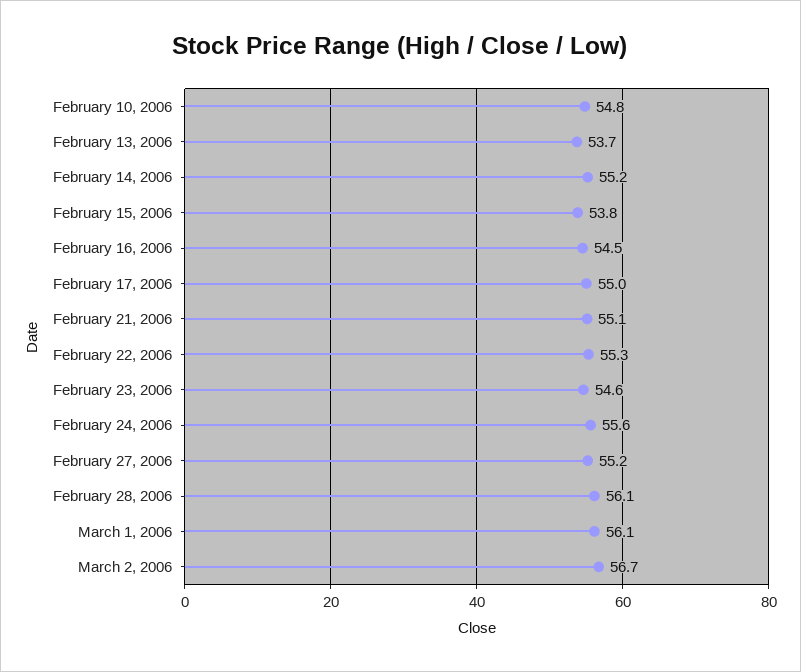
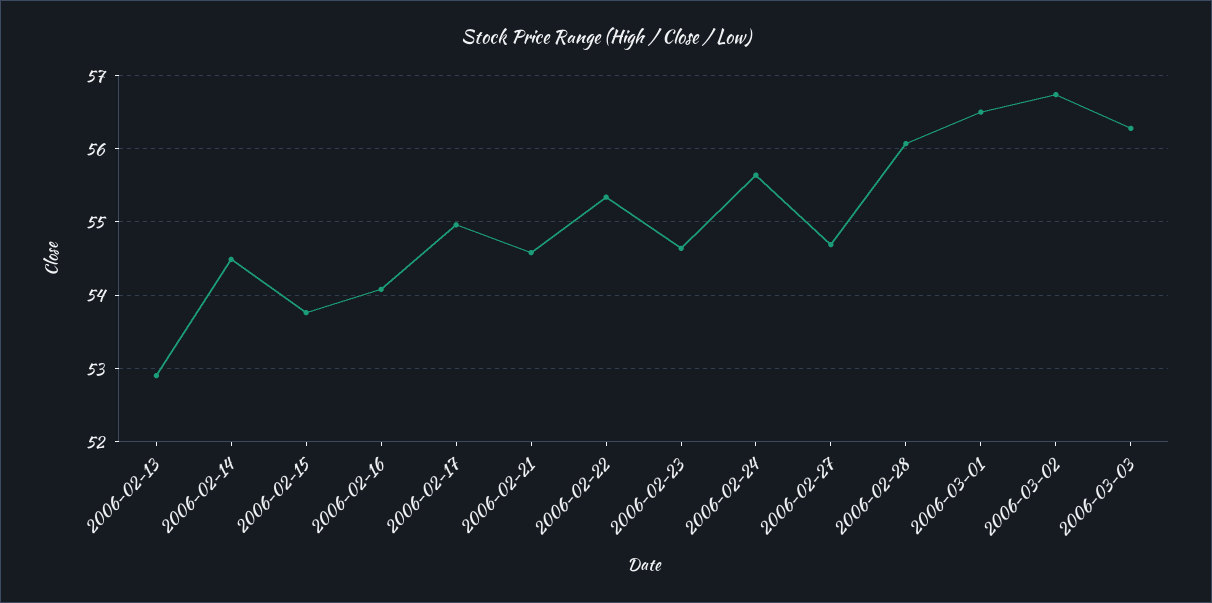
February 10, 2006: 54.8 -> none
February 13, 2006: 53.7 -> 52.9
February 14, 2006: 55.2 -> 54.5
February 16, 2006: 54.5 -> 54.1
February 21, 2006: 55.1 -> 54.6
February 27, 2006: 55.2 -> 54.7
March 1, 2006: 56.1 -> 56.5
2006-03-03: none -> 56.3

